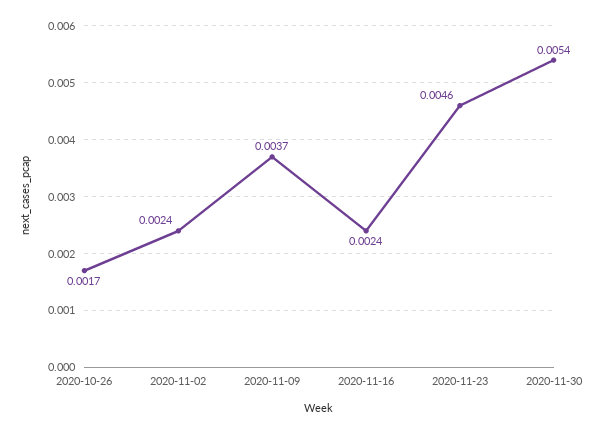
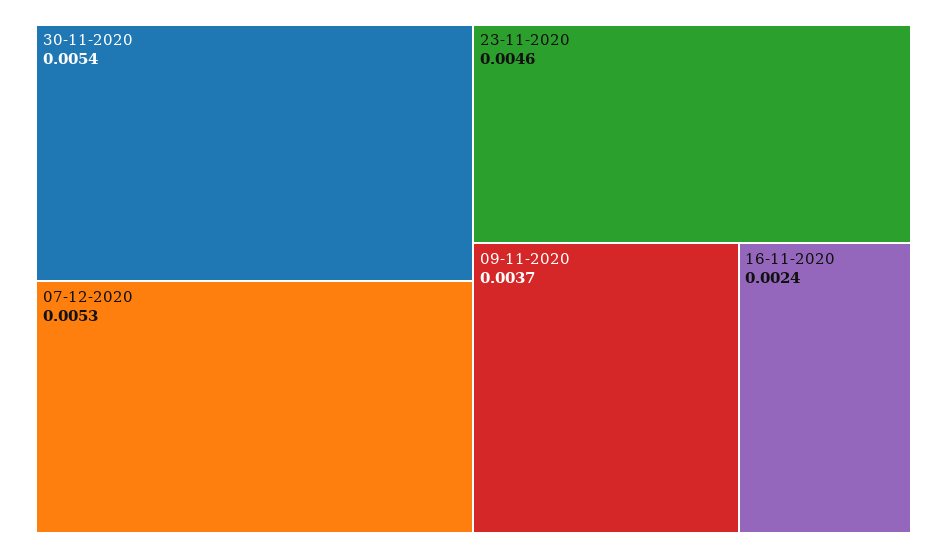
2020-10-26: 0.0017 -> none
2020-11-02: 0.0024 -> none
07-12-2020: none -> 0.0053

